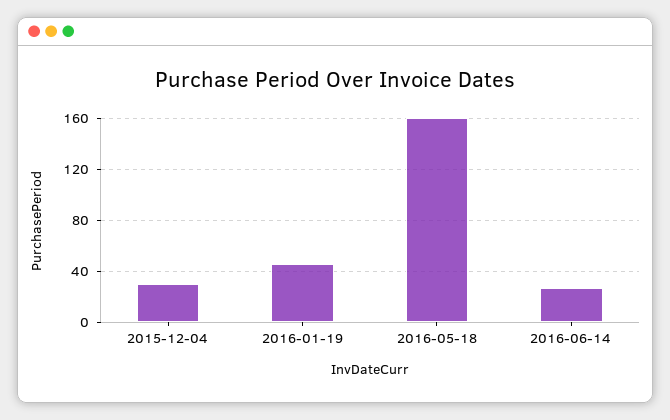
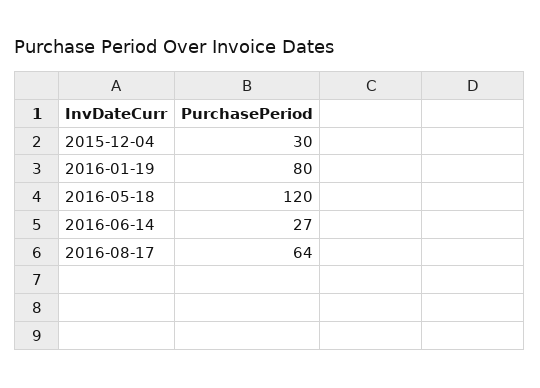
2016-01-19: 45 -> 80
2016-05-18: 160 -> 120
2016-08-17: none -> 64

